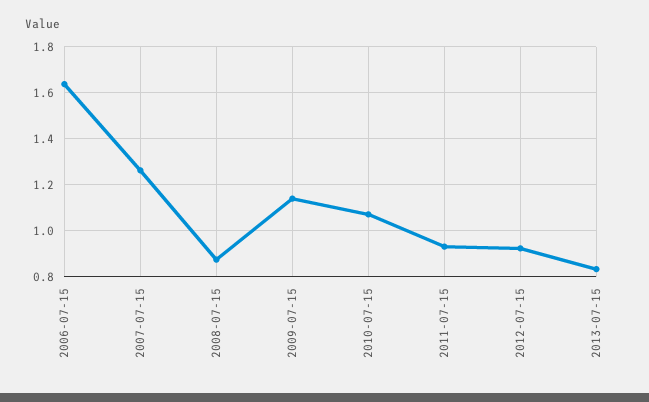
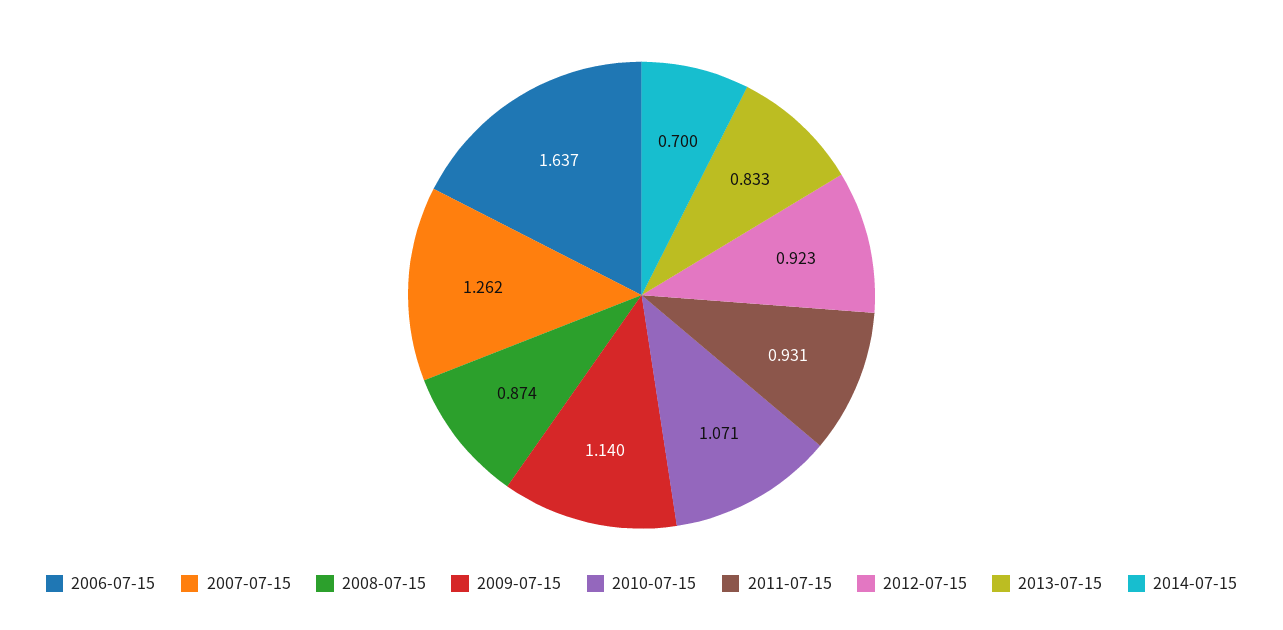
2014-07-15: none -> 0.7

